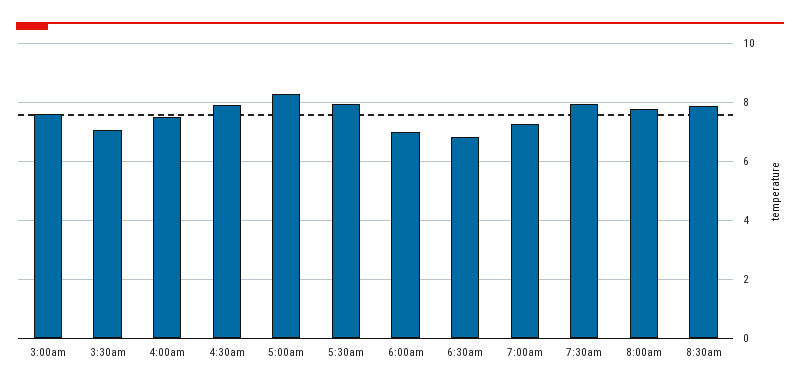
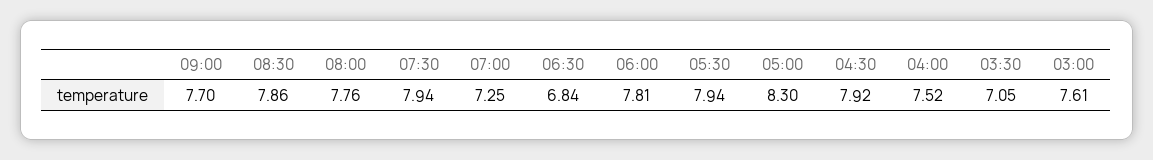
6:00am: 7 -> 7.81
09:00: none -> 7.7

